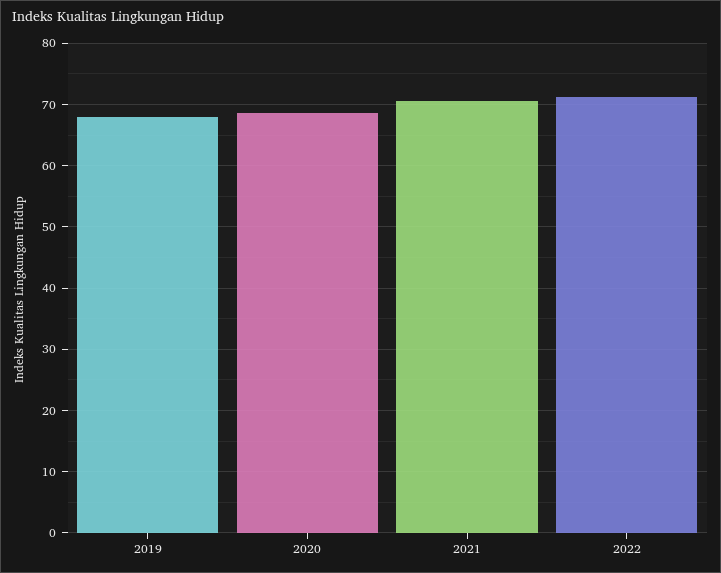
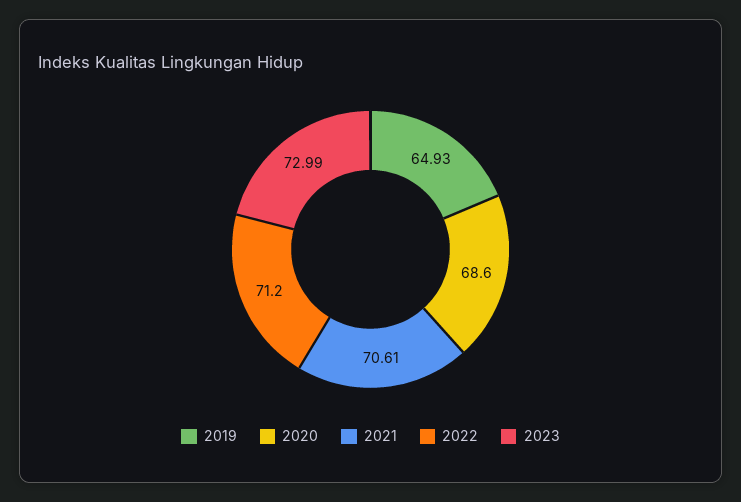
2019: 68 -> 64.93
2023: none -> 72.99

